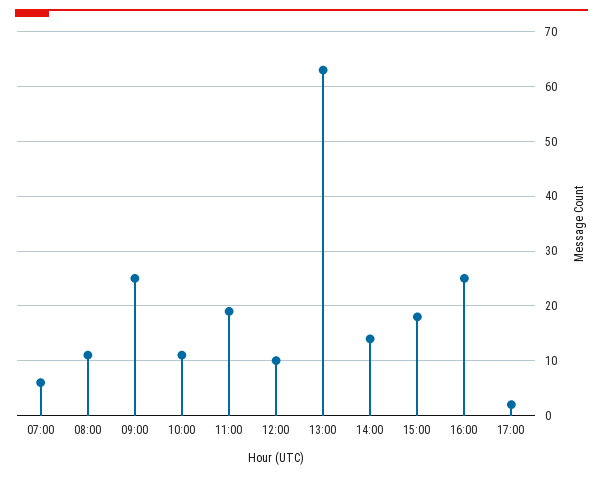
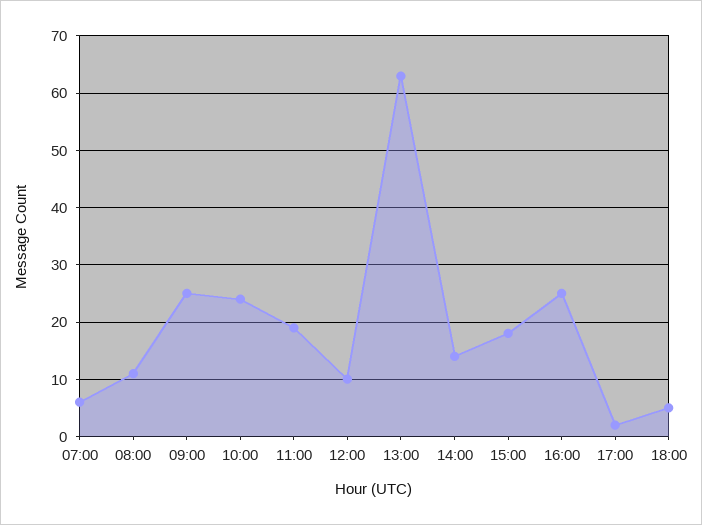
10:00: 10 -> 25
18:00: none -> 5

